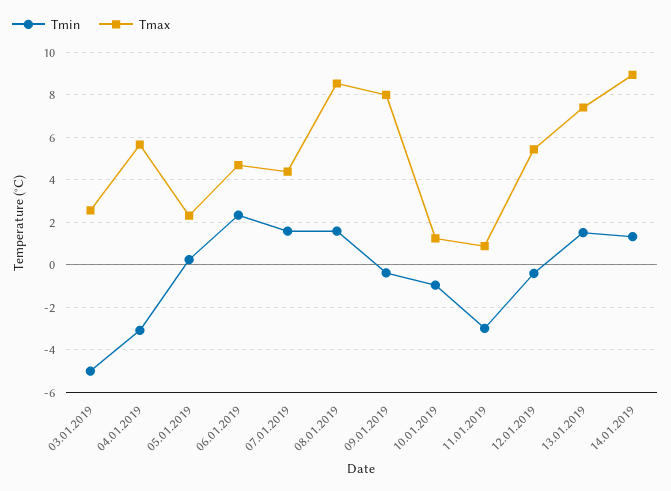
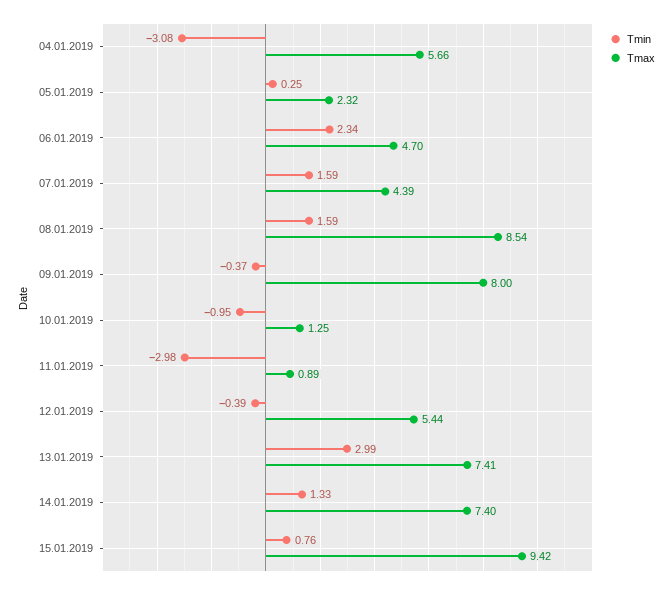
Tmin, 03.01.2019: -5 -> none
Tmax, 03.01.2019: 2.5 -> none
Tmin, 13.01.2019: 1.5 -> 2.99
Tmax, 14.01.2019: 9 -> 7.4
Tmin, 15.01.2019: none -> 0.76
Tmax, 15.01.2019: none -> 9.42

